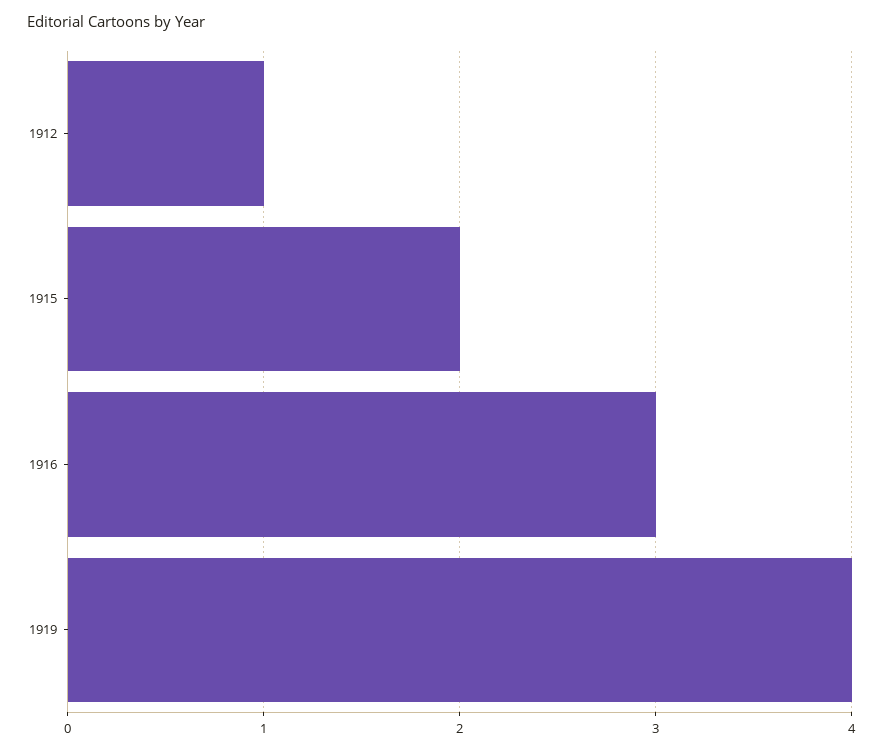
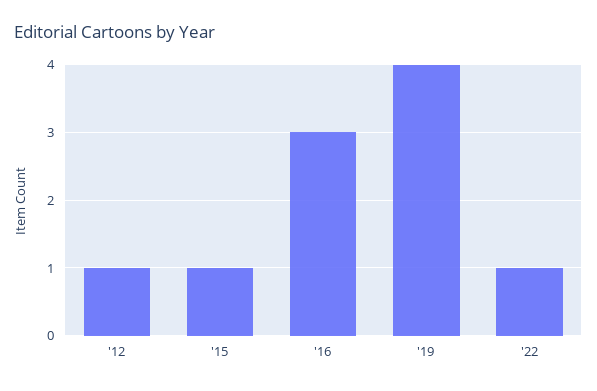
1915: 2 -> 1
'22: none -> 1

